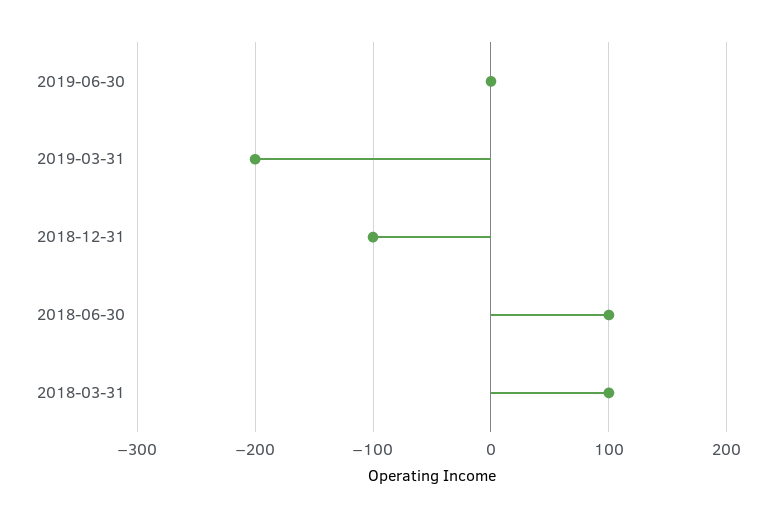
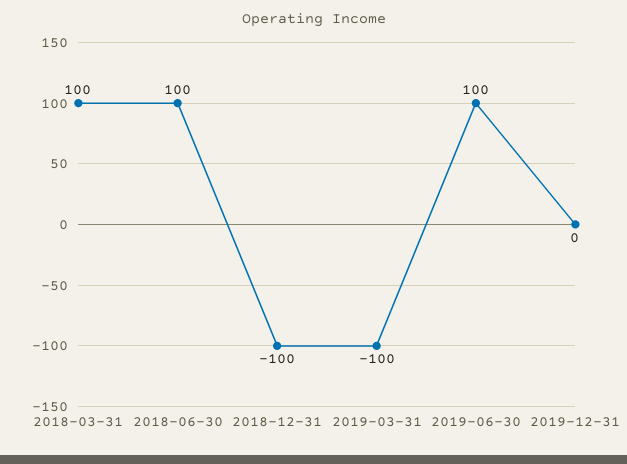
2019-06-30: 0 -> 100
2019-03-31: -200 -> -100
2019-12-31: none -> 0

